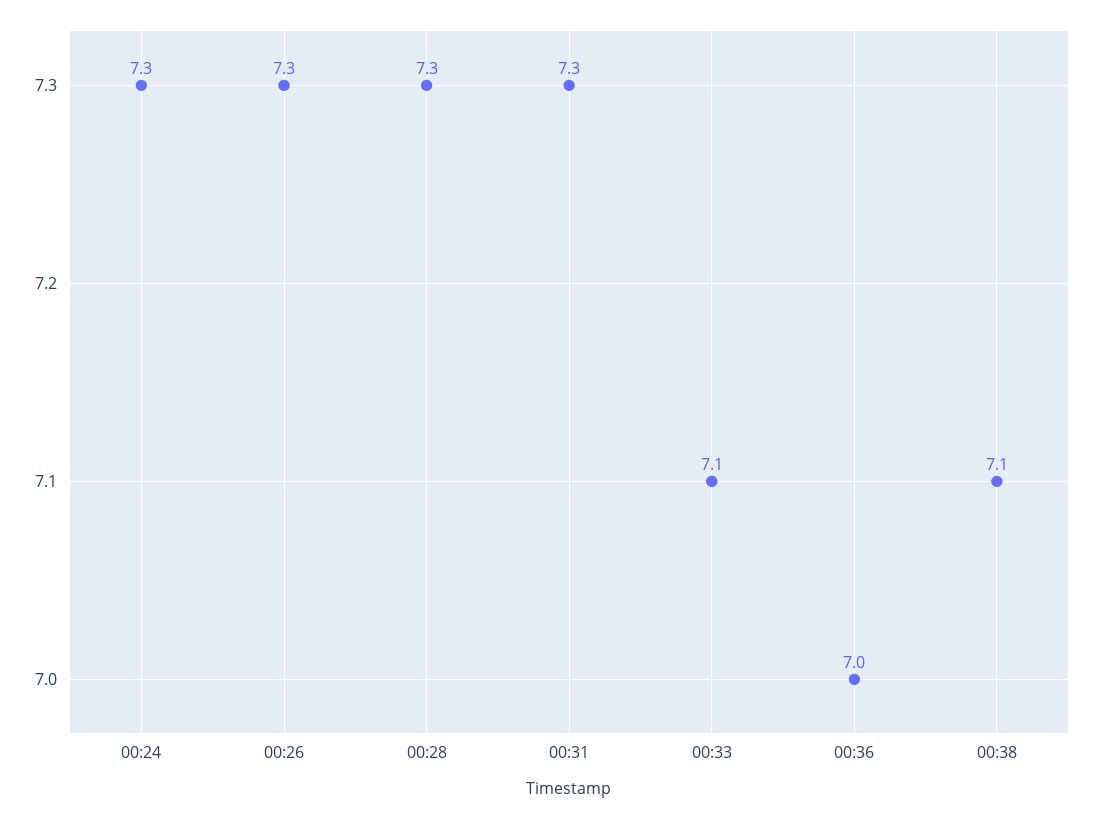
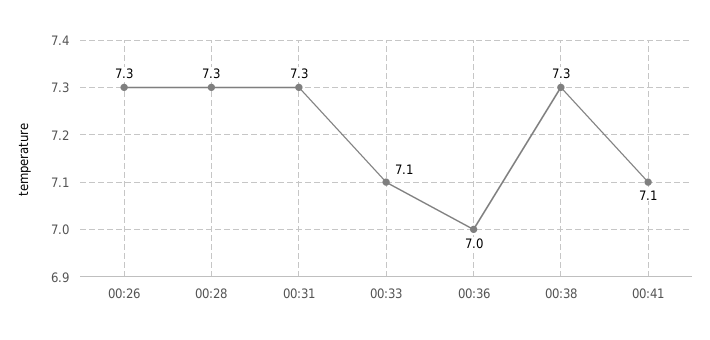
00:24: 7.3 -> none
00:38: 7.1 -> 7.3
00:41: none -> 7.1

